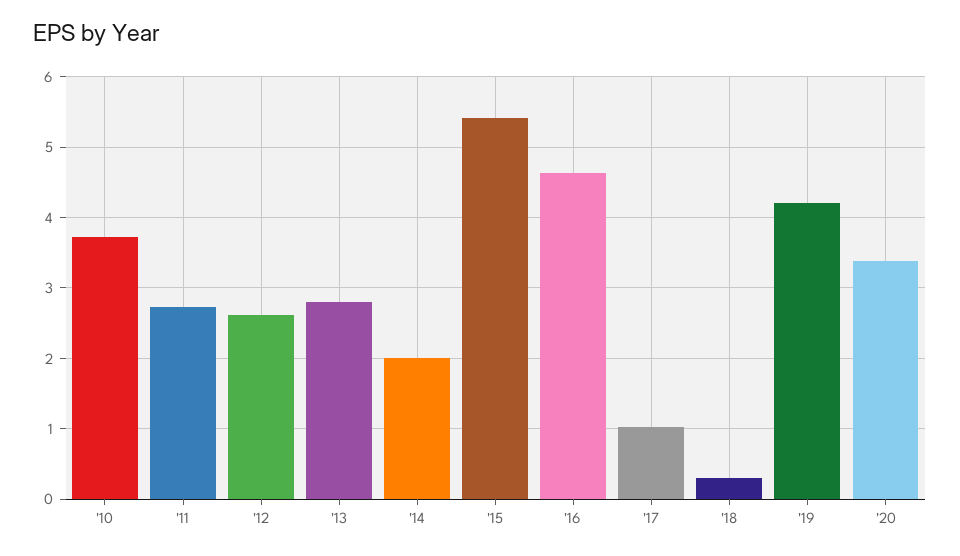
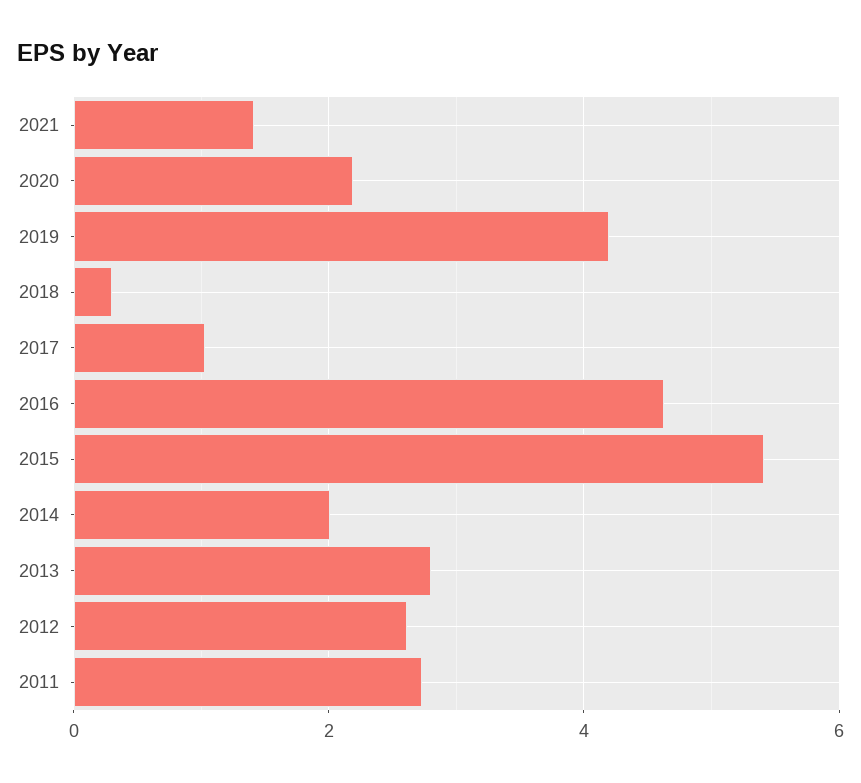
'10: 3.7 -> none
'20: 3.4 -> 2.2
2021: none -> 1.4

